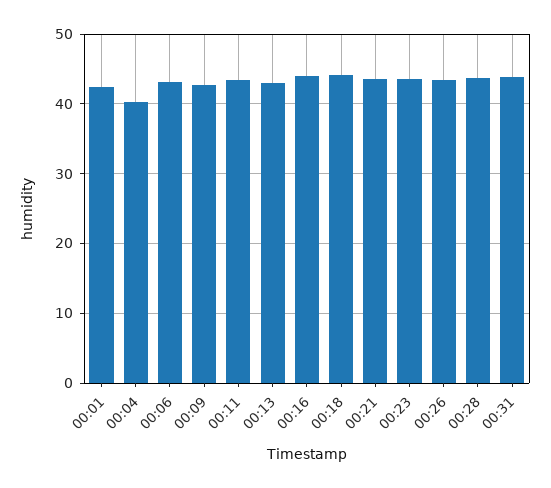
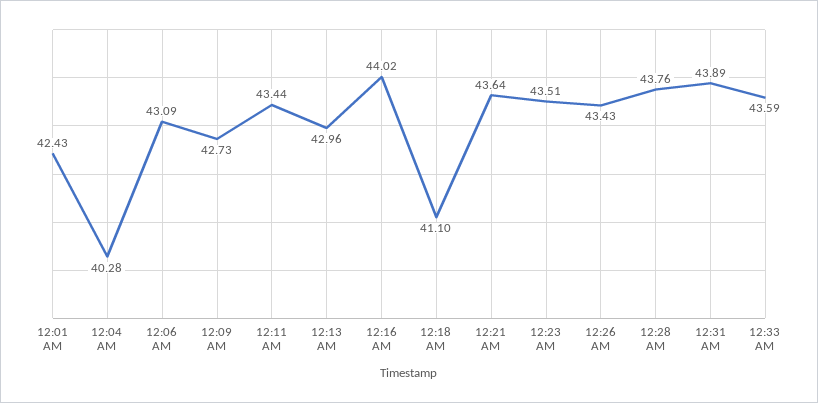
00:18: 44 -> 41.1
12:33 AM: none -> 43.59

